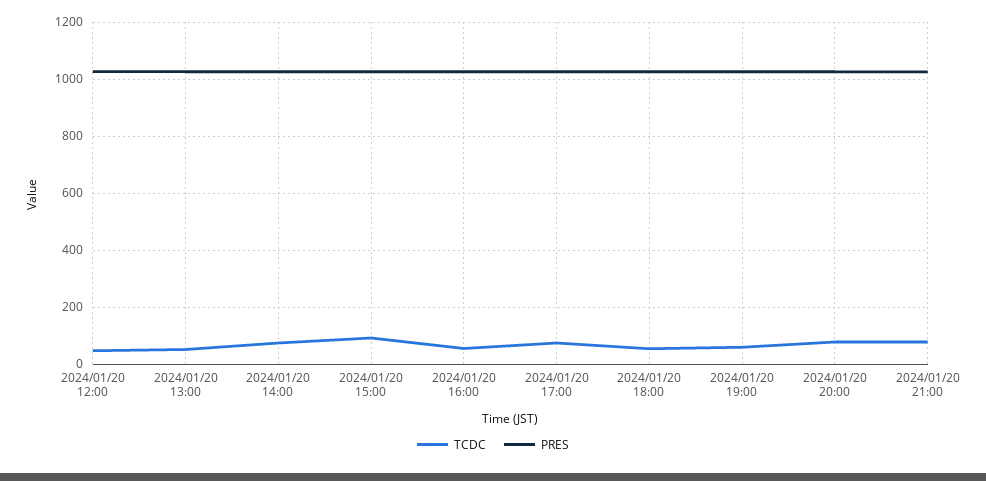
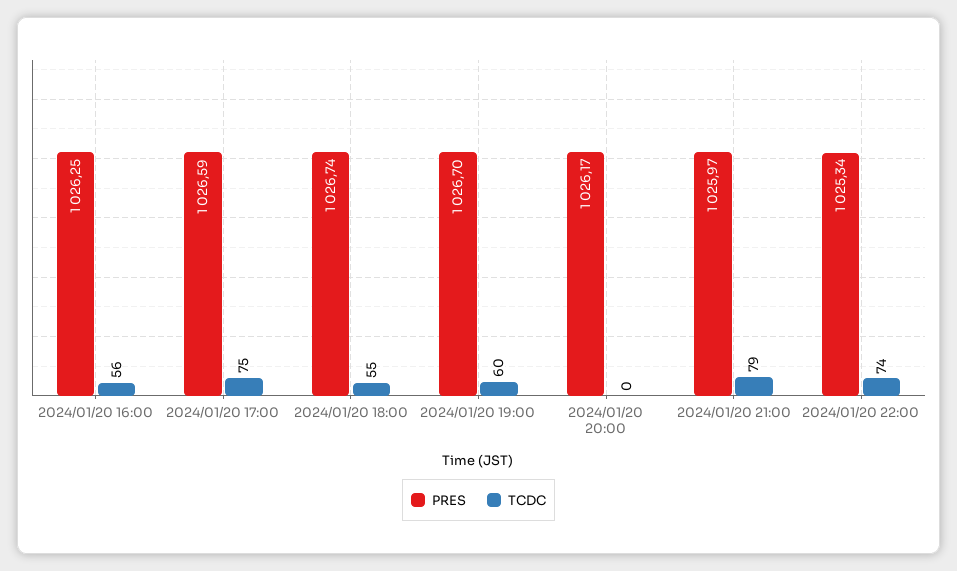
TCDC, 2024/01/20 12:00: 50 -> none
PRES, 2024/01/20 12:00: 1025 -> none
TCDC, 2024/01/20 13:00: 50 -> none
PRES, 2024/01/20 13:00: 1025 -> none
TCDC, 2024/01/20 14:00: 75 -> none
PRES, 2024/01/20 14:00: 1025 -> none
TCDC, 2024/01/20 15:00: 100 -> none
PRES, 2024/01/20 15:00: 1025 -> none
TCDC, 2024/01/20 20:00: 75 -> 0
PRES, 2024/01/20 22:00: none -> 1025.34
TCDC, 2024/01/20 22:00: none -> 74

